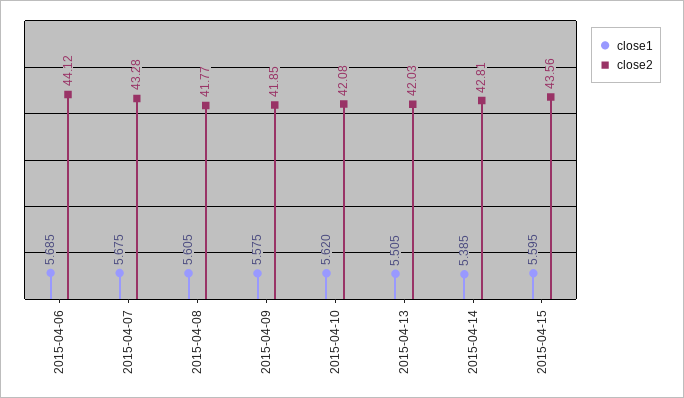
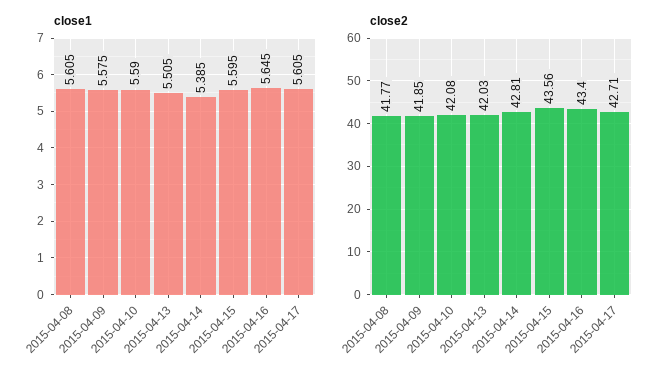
close1, 2015-04-06: 5.685 -> none
close2, 2015-04-06: 44.12 -> none
close1, 2015-04-07: 5.675 -> none
close2, 2015-04-07: 43.28 -> none
close1, 2015-04-10: 5.62 -> 5.59
close1, 2015-04-16: none -> 5.645
close1, 2015-04-17: none -> 5.605
close2, 2015-04-16: none -> 43.4
close2, 2015-04-17: none -> 42.71

